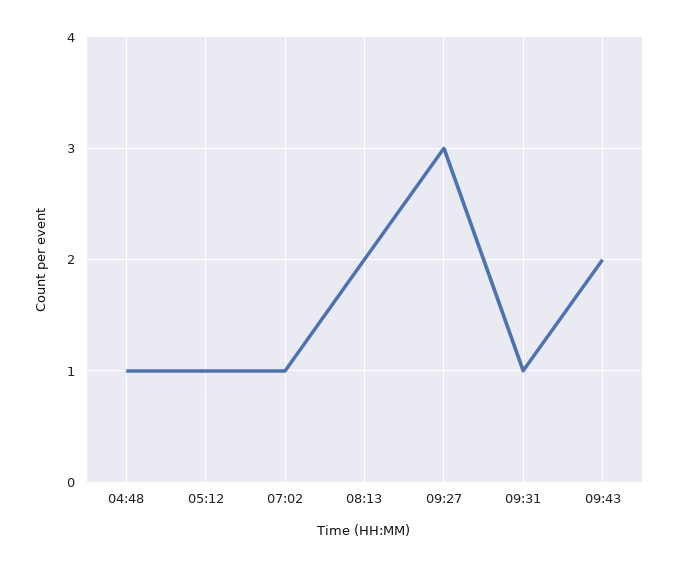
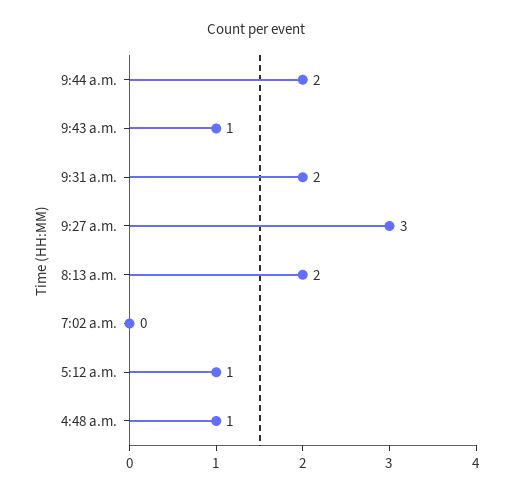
07:02: 1 -> 0
09:31: 1 -> 2
09:43: 2 -> 1
9:44 a.m.: none -> 2

